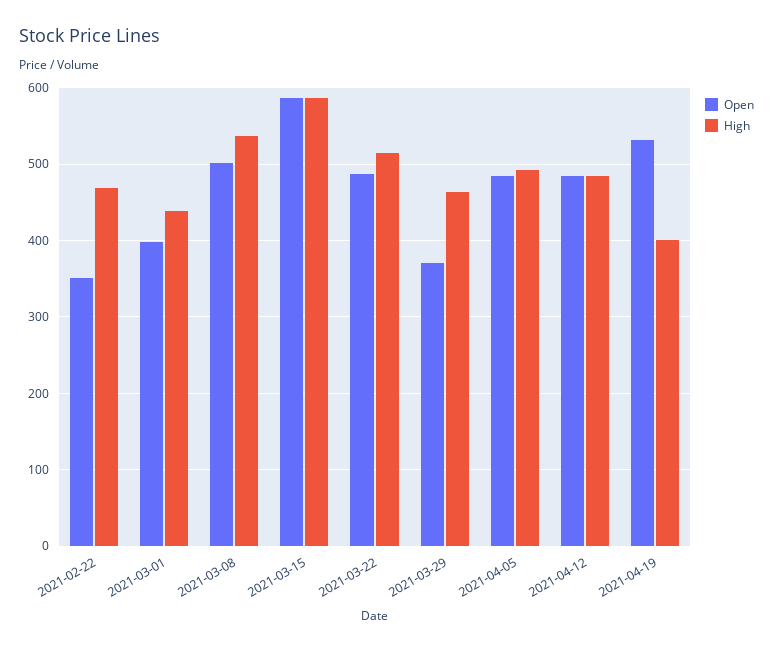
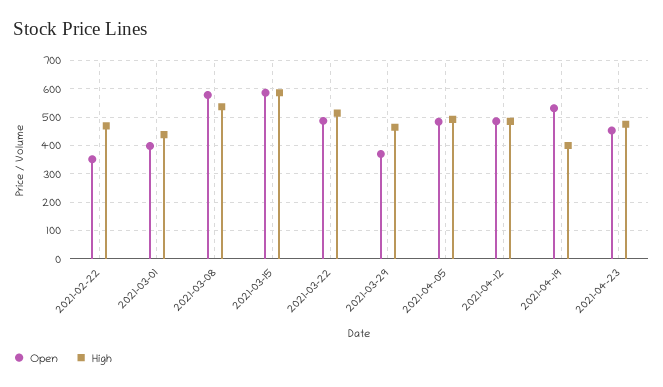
Open, 2021-03-08: 500 -> 575
Open, 2021-04-23: none -> 450
High, 2021-04-23: none -> 475

